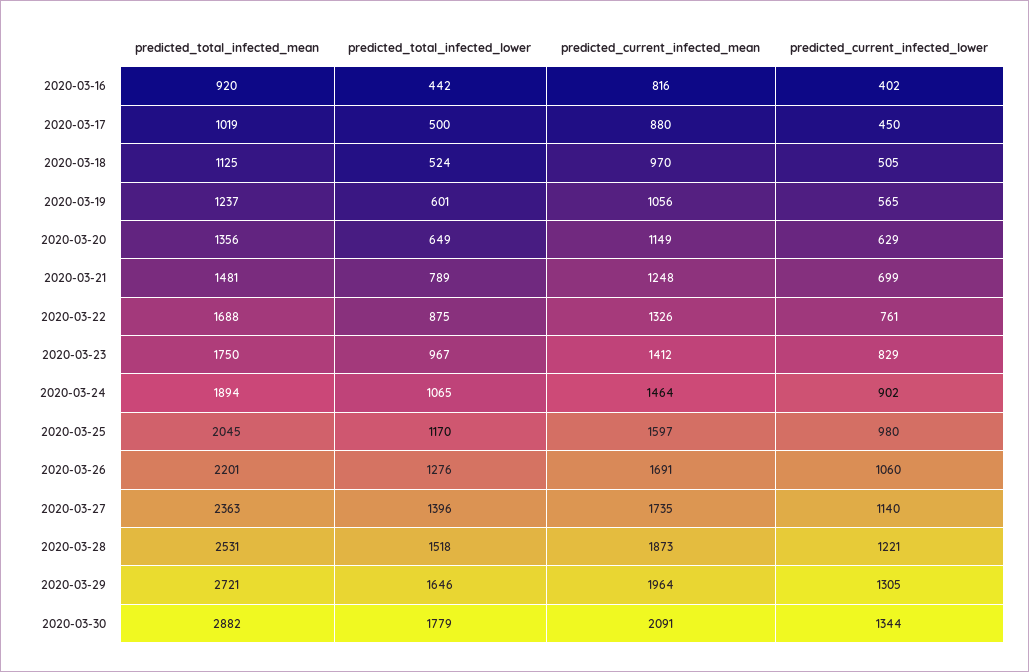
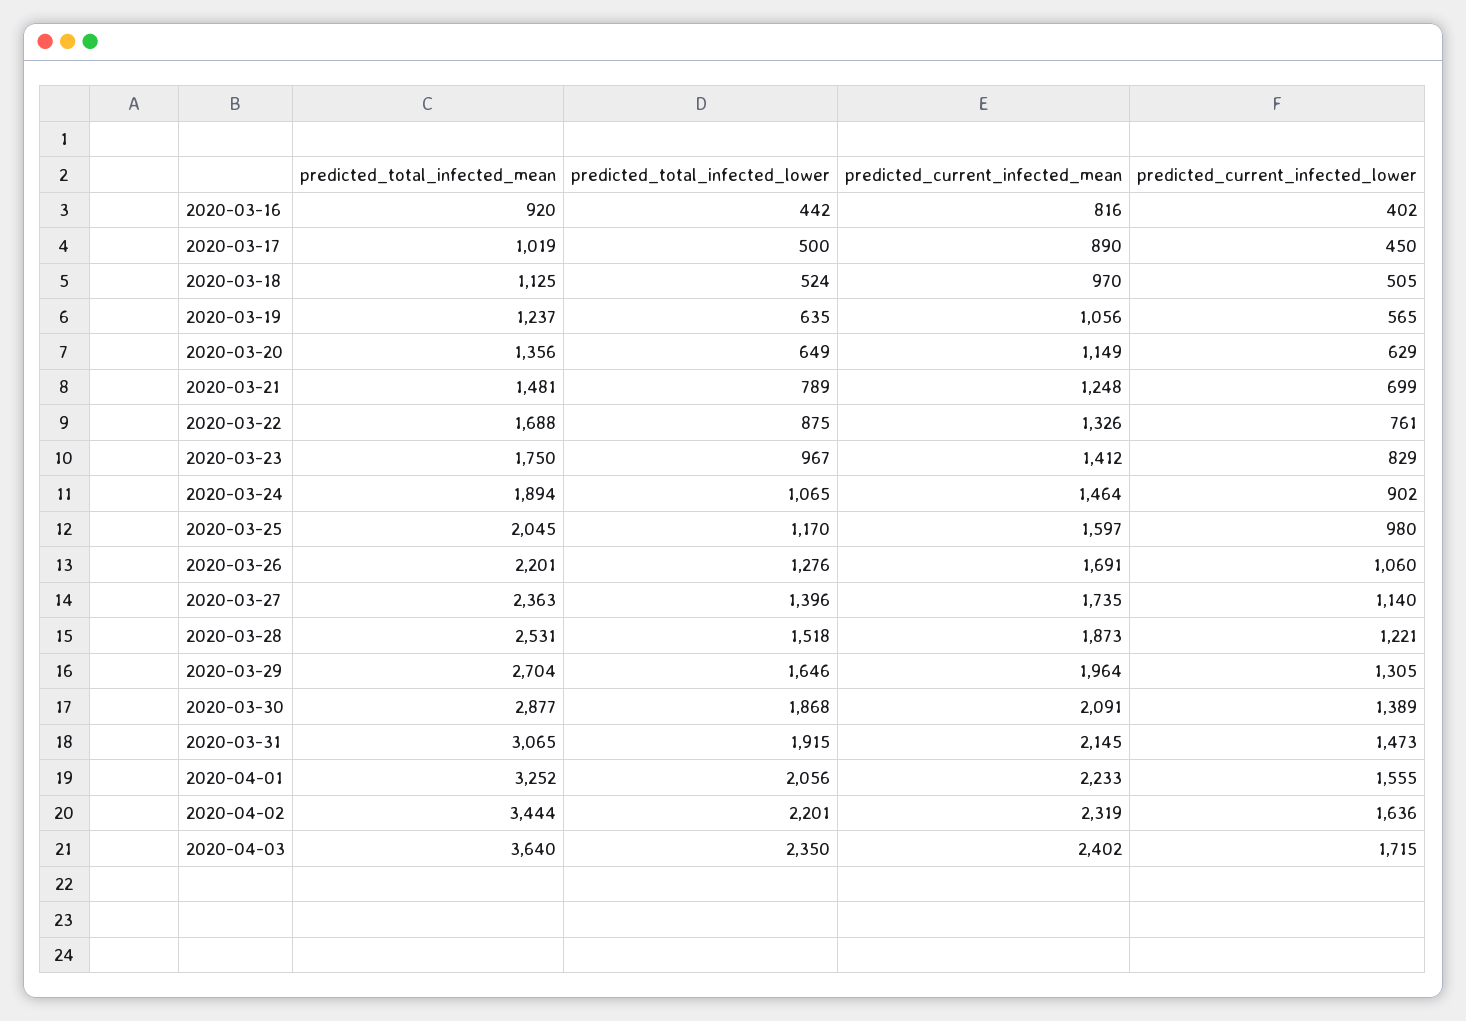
predicted_current_infected_mean, 2020-03-17: 880 -> 890
predicted_total_infected_lower, 2020-03-19: 601 -> 635
predicted_total_infected_mean, 2020-03-29: 2721 -> 2704
predicted_total_infected_mean, 2020-03-30: 2882 -> 2877
predicted_total_infected_lower, 2020-03-30: 1779 -> 1868
predicted_current_infected_lower, 2020-03-30: 1344 -> 1389
predicted_total_infected_mean, 2020-03-31: none -> 3065
predicted_total_infected_lower, 2020-03-31: none -> 1915
predicted_current_infected_mean, 2020-03-31: none -> 2145
predicted_current_infected_lower, 2020-03-31: none -> 1473
predicted_total_infected_mean, 2020-04-01: none -> 3252
predicted_total_infected_lower, 2020-04-01: none -> 2056
predicted_current_infected_mean, 2020-04-01: none -> 2233
predicted_current_infected_lower, 2020-04-01: none -> 1555
predicted_total_infected_mean, 2020-04-02: none -> 3444
predicted_total_infected_lower, 2020-04-02: none -> 2201
predicted_current_infected_mean, 2020-04-02: none -> 2319
predicted_current_infected_lower, 2020-04-02: none -> 1636
predicted_total_infected_mean, 2020-04-03: none -> 3640
predicted_total_infected_lower, 2020-04-03: none -> 2350
predicted_current_infected_mean, 2020-04-03: none -> 2402
predicted_current_infected_lower, 2020-04-03: none -> 1715

